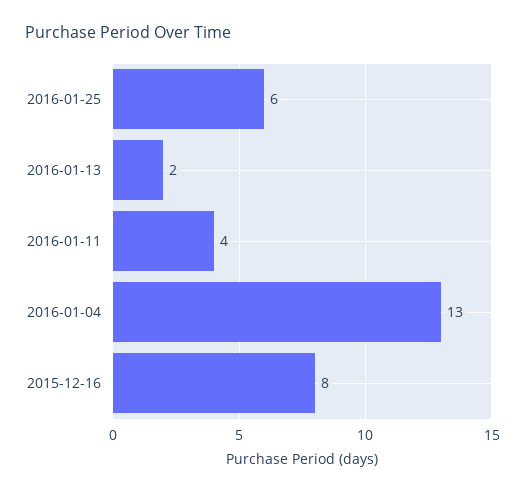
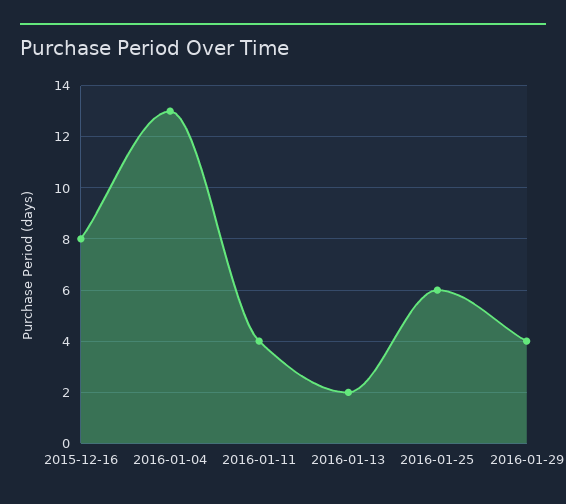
2016-01-29: none -> 4

